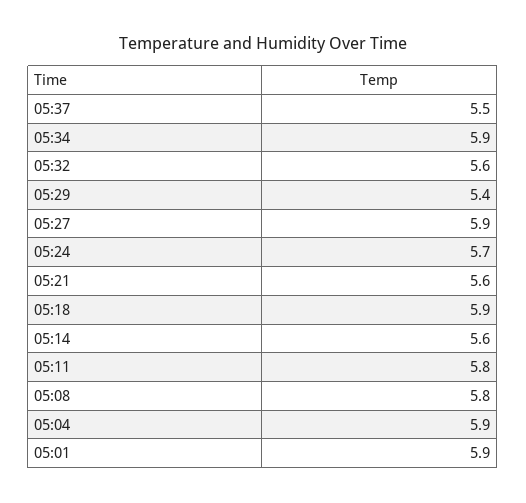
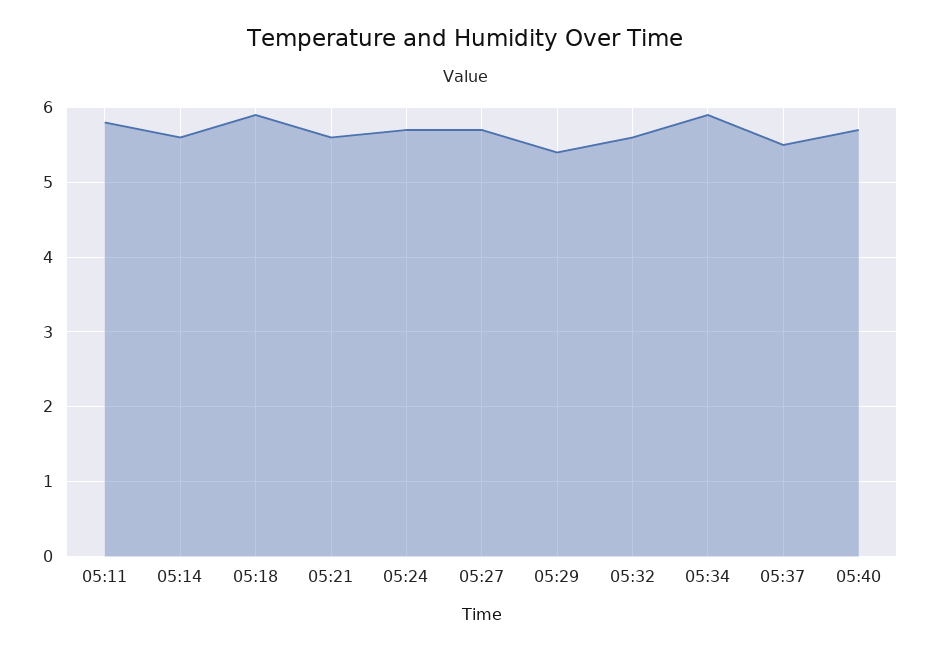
05:27: 5.9 -> 5.7
05:08: 5.8 -> none
05:04: 5.9 -> none
05:01: 5.9 -> none
05:40: none -> 5.7

